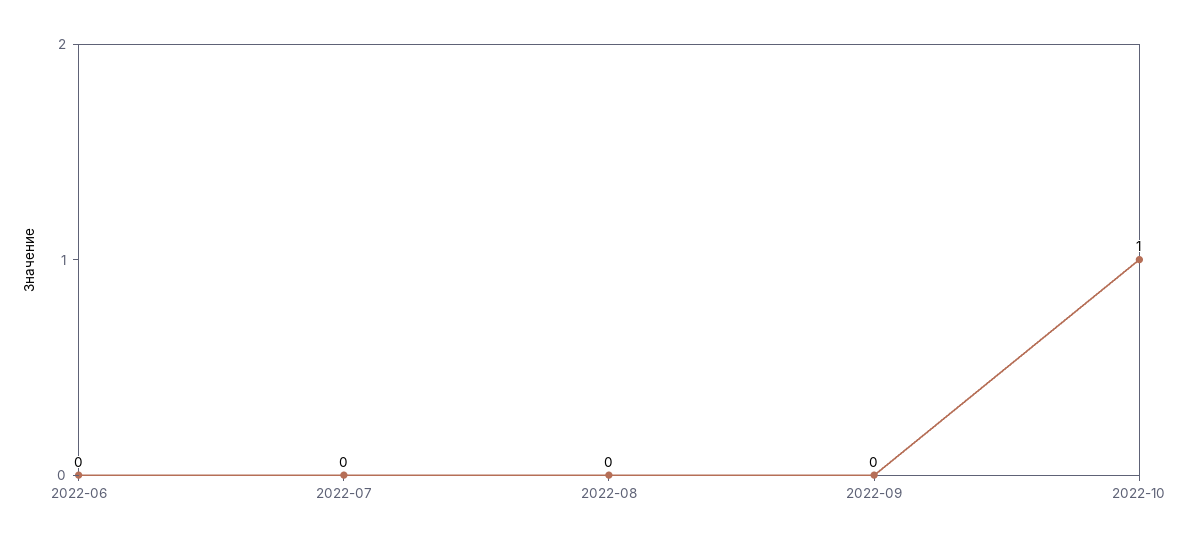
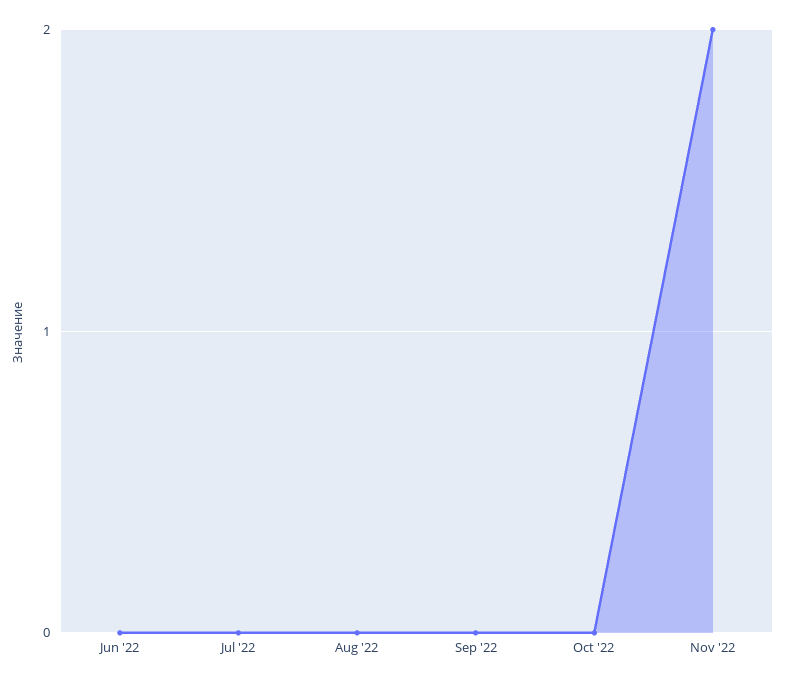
2022-10: 1 -> 0
Nov '22: none -> 2

